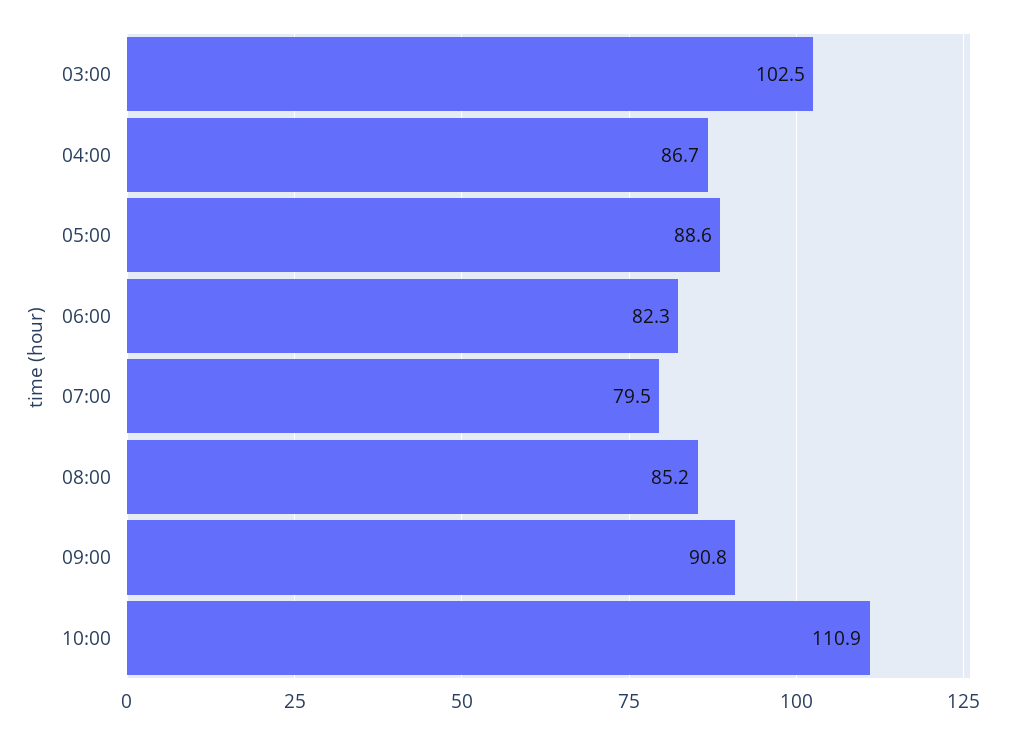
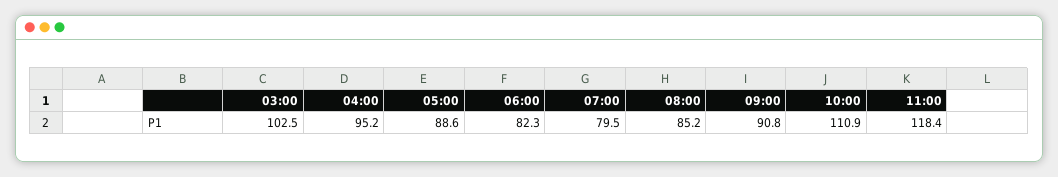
04:00: 86.7 -> 95.2
11:00: none -> 118.4

